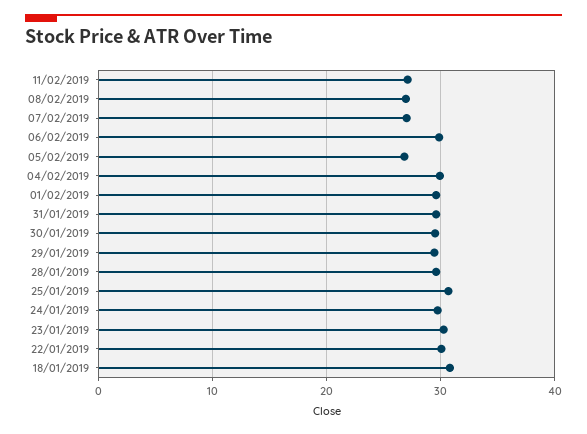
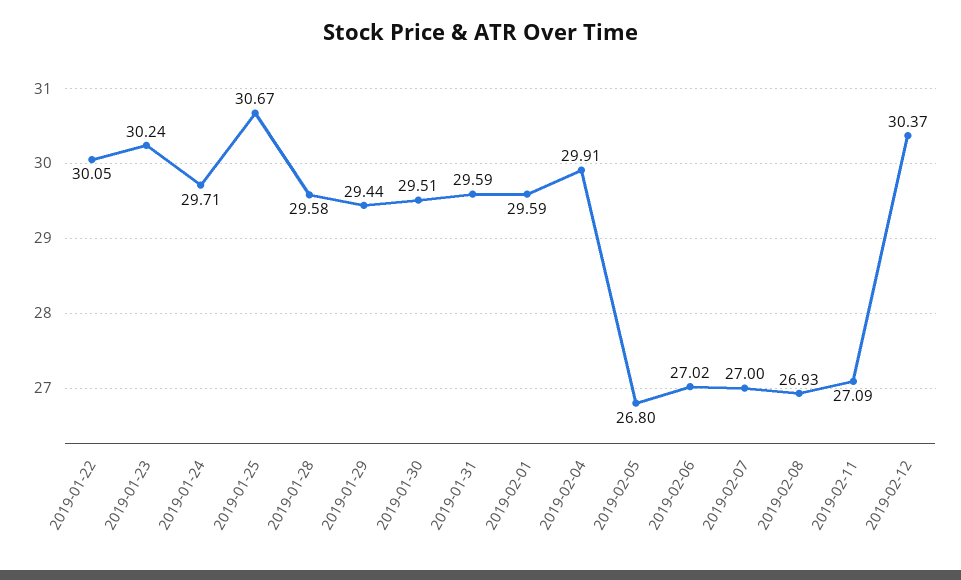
06/02/2019: 30 -> 27.02
18/01/2019: 31 -> none
2019-02-12: none -> 30.37

